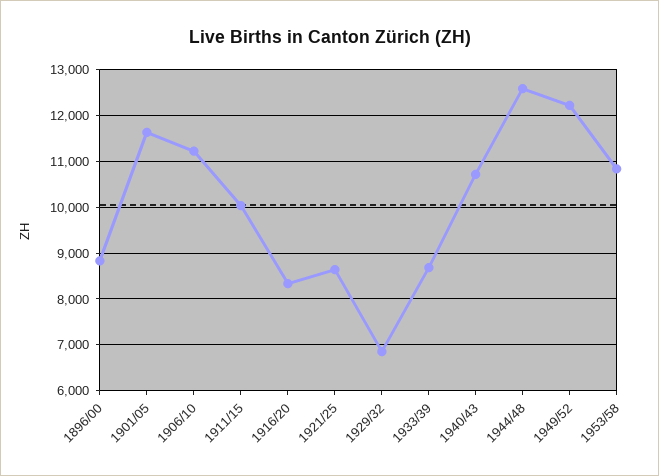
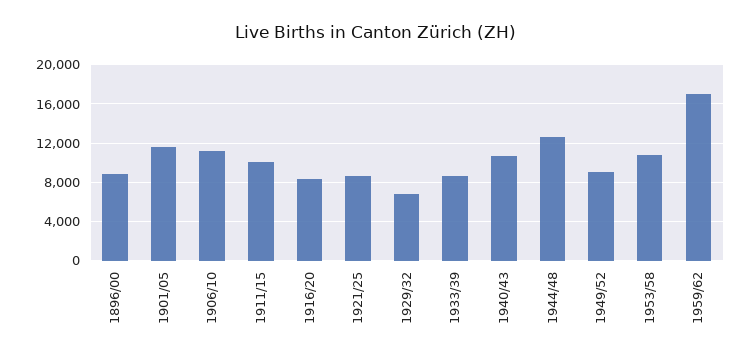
1949/52: 12200 -> 9000
1959/62: none -> 17000

